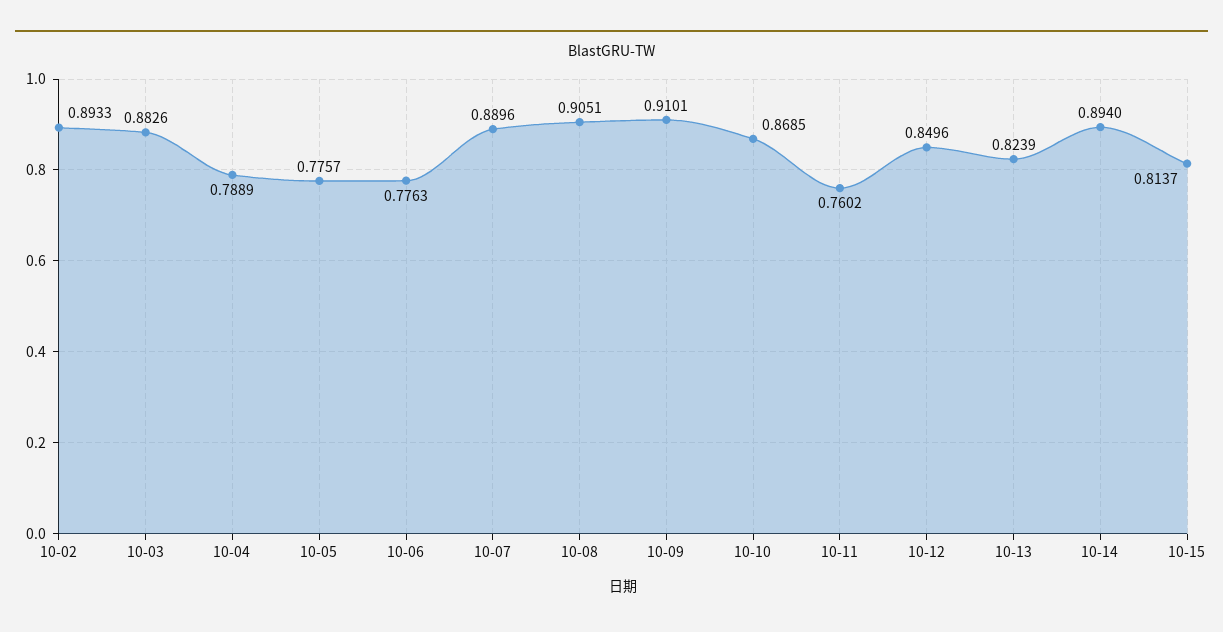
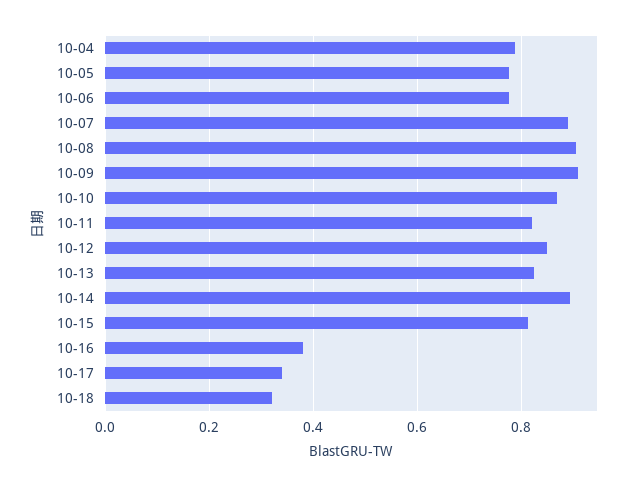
10-02: 0.8933 -> none
10-03: 0.8826 -> none
10-11: 0.7602 -> 0.82
10-16: none -> 0.38
10-17: none -> 0.34
10-18: none -> 0.32

